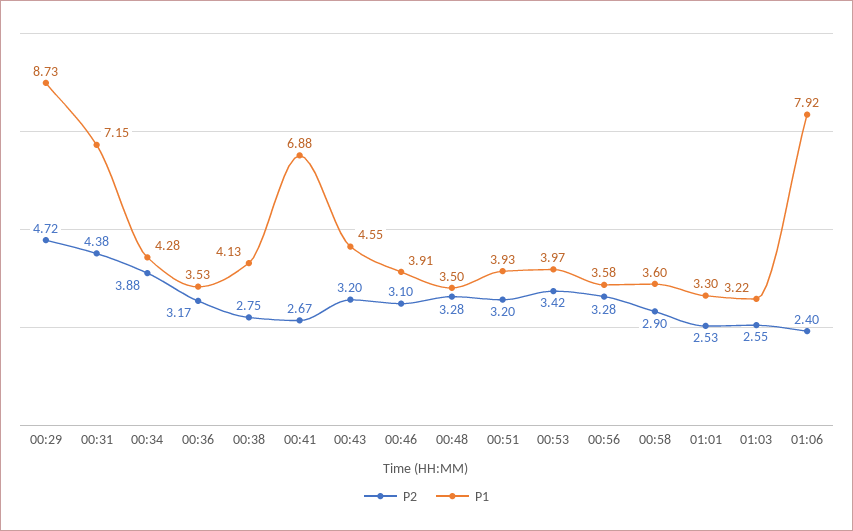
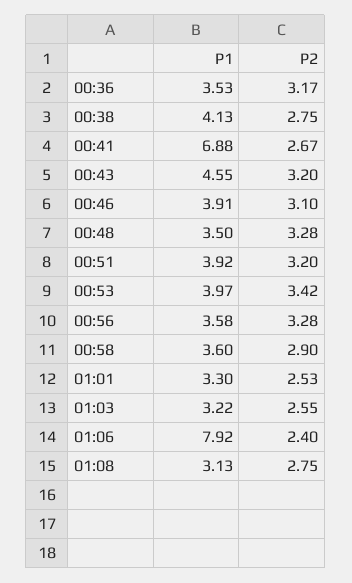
P2, 00:29: 4.72 -> none
P1, 00:29: 8.73 -> none
P2, 00:31: 4.38 -> none
P1, 00:31: 7.15 -> none
P2, 00:34: 3.88 -> none
P1, 00:34: 4.28 -> none
P1, 00:51: 3.93 -> 3.92
P1, 01:08: none -> 3.13
P2, 01:08: none -> 2.75

